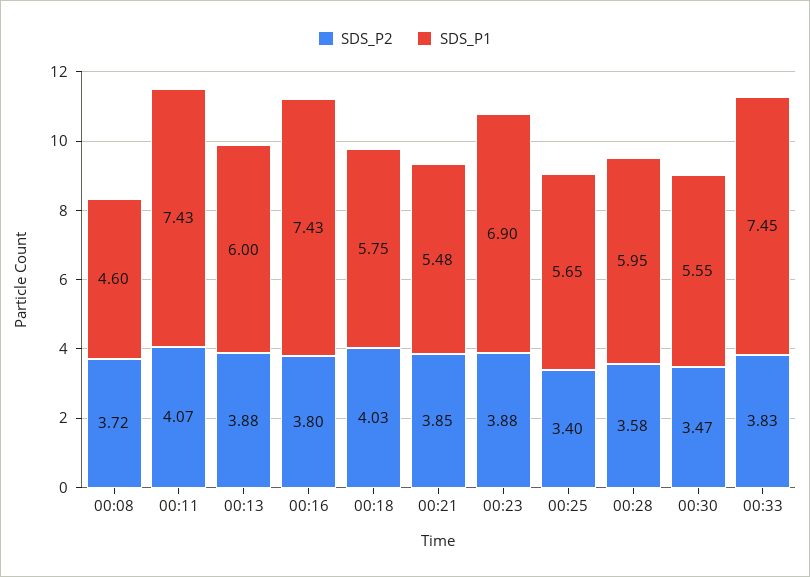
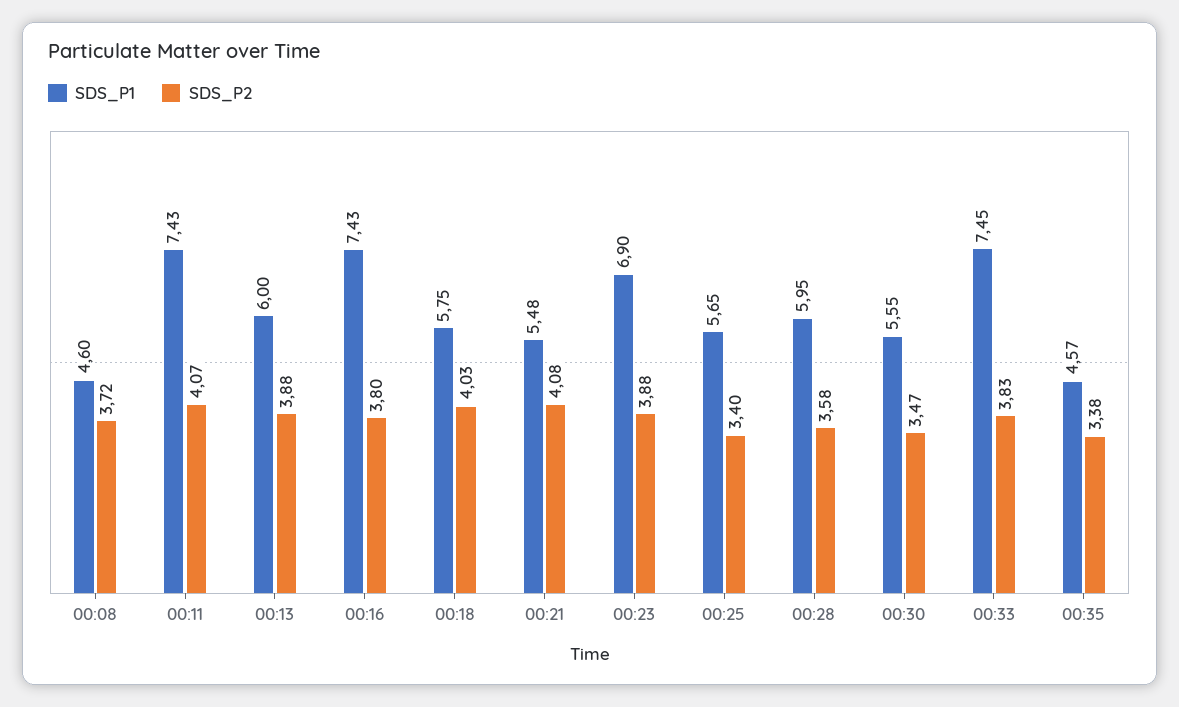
SDS_P2, 00:21: 3.85 -> 4.08
SDS_P1, 00:35: none -> 4.57
SDS_P2, 00:35: none -> 3.38

